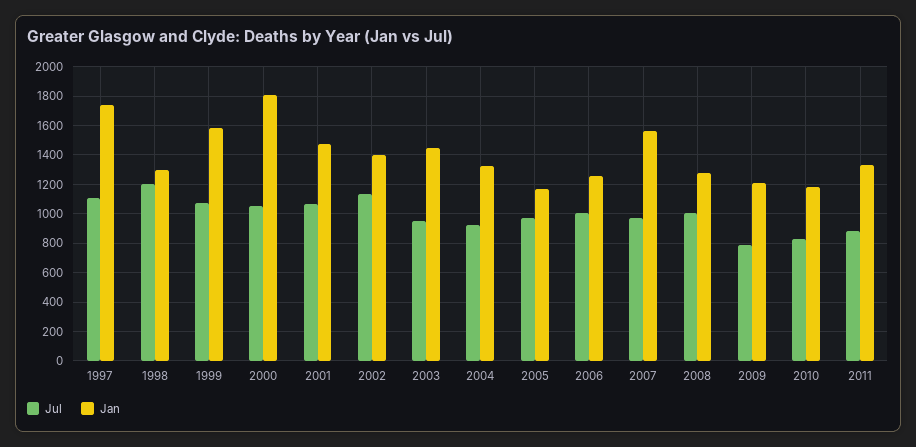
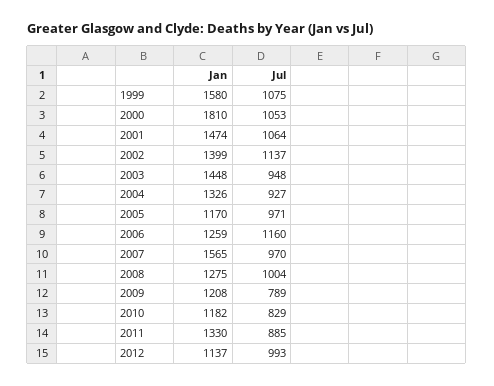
Jul, 1997: 1100 -> none
Jan, 1997: 1750 -> none
Jul, 1998: 1200 -> none
Jan, 1998: 1300 -> none
Jul, 2006: 1000 -> 1160
Jan, 2012: none -> 1137
Jul, 2012: none -> 993

